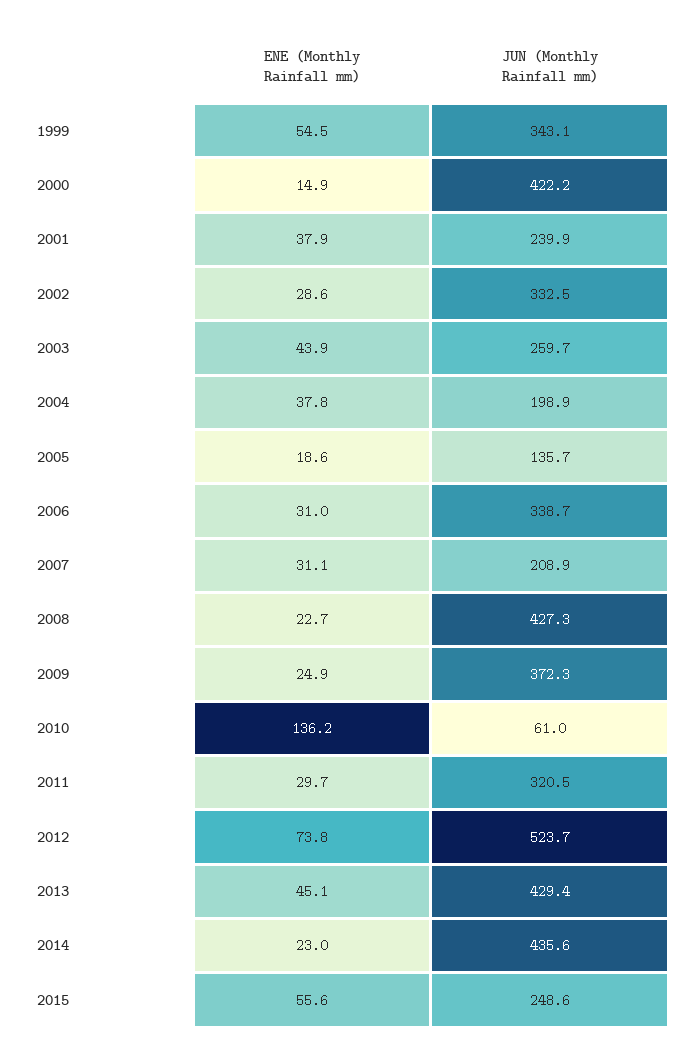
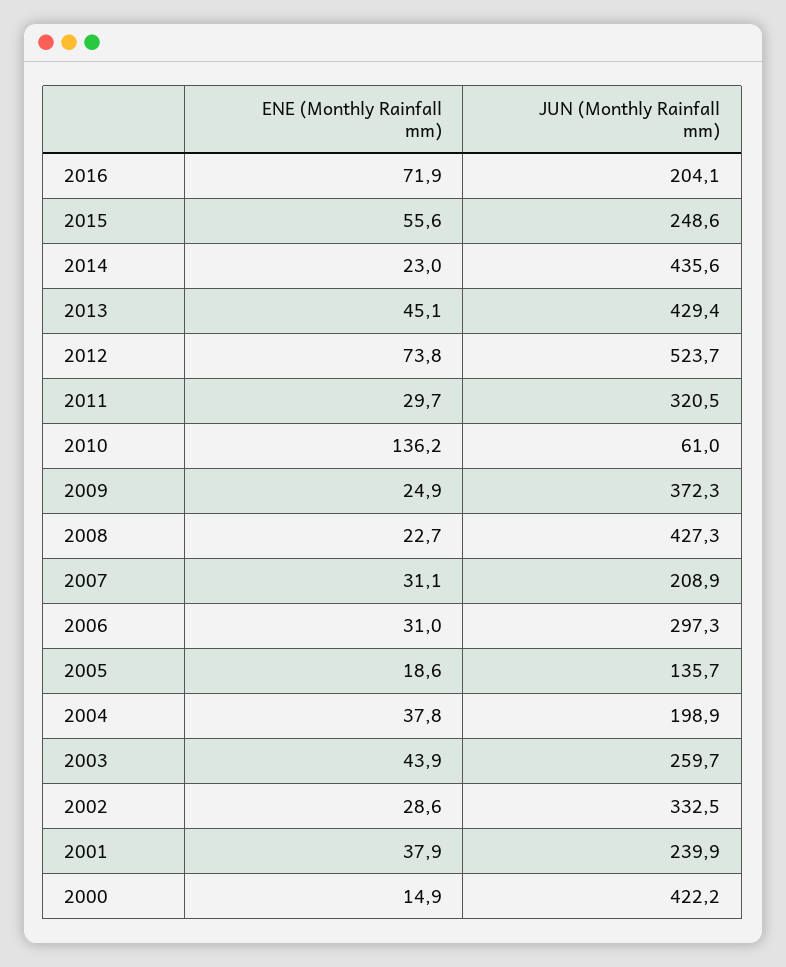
ENE (Monthly Rainfall mm), 1999: 54.5 -> none
JUN (Monthly Rainfall mm), 1999: 343.1 -> none
JUN (Monthly Rainfall mm), 2006: 338.7 -> 297.3
ENE (Monthly Rainfall mm), 2016: none -> 71.9
JUN (Monthly Rainfall mm), 2016: none -> 204.1

